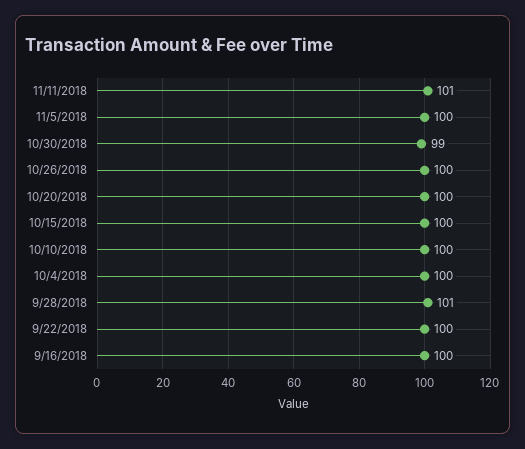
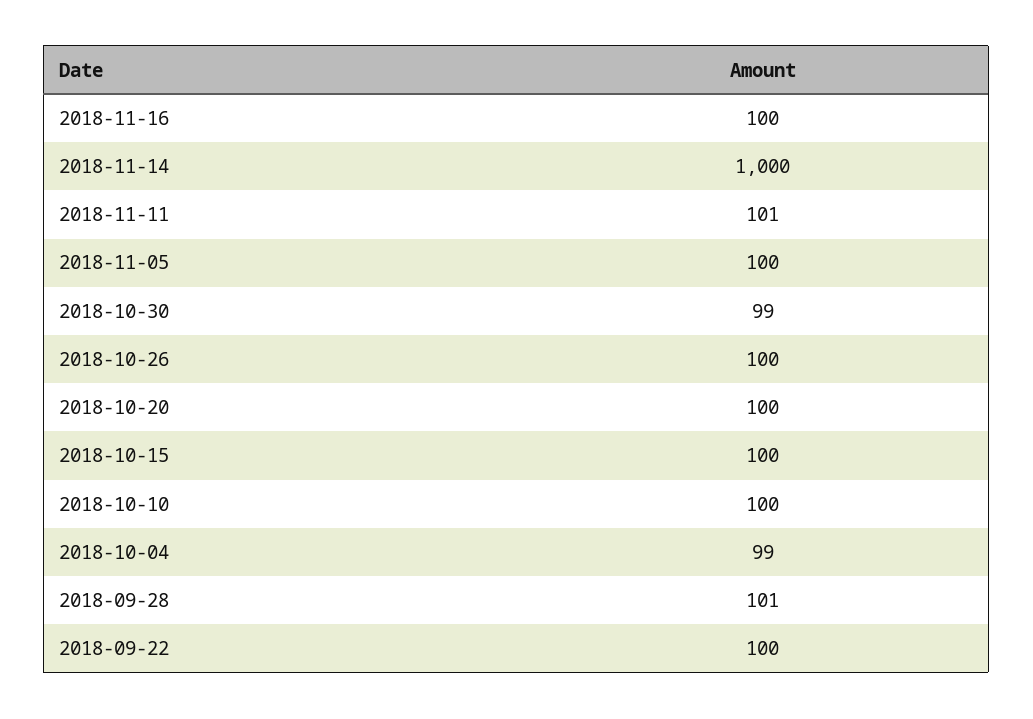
10/4/2018: 100 -> 99
9/16/2018: 100 -> none
2018-11-16: none -> 100
2018-11-14: none -> 1000

